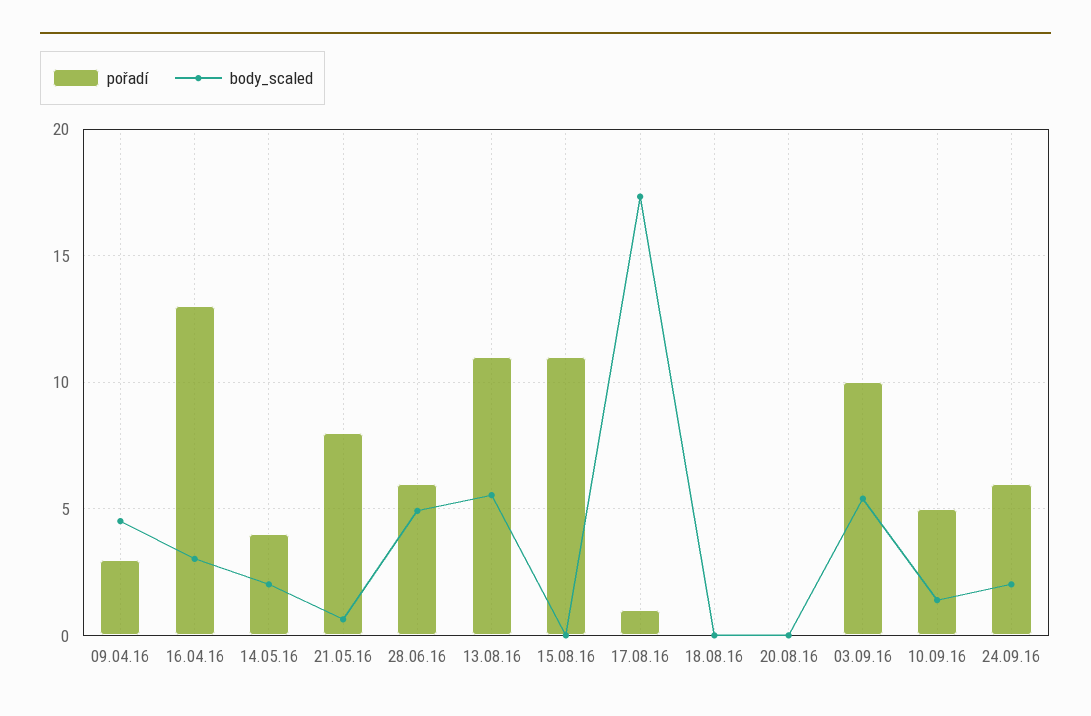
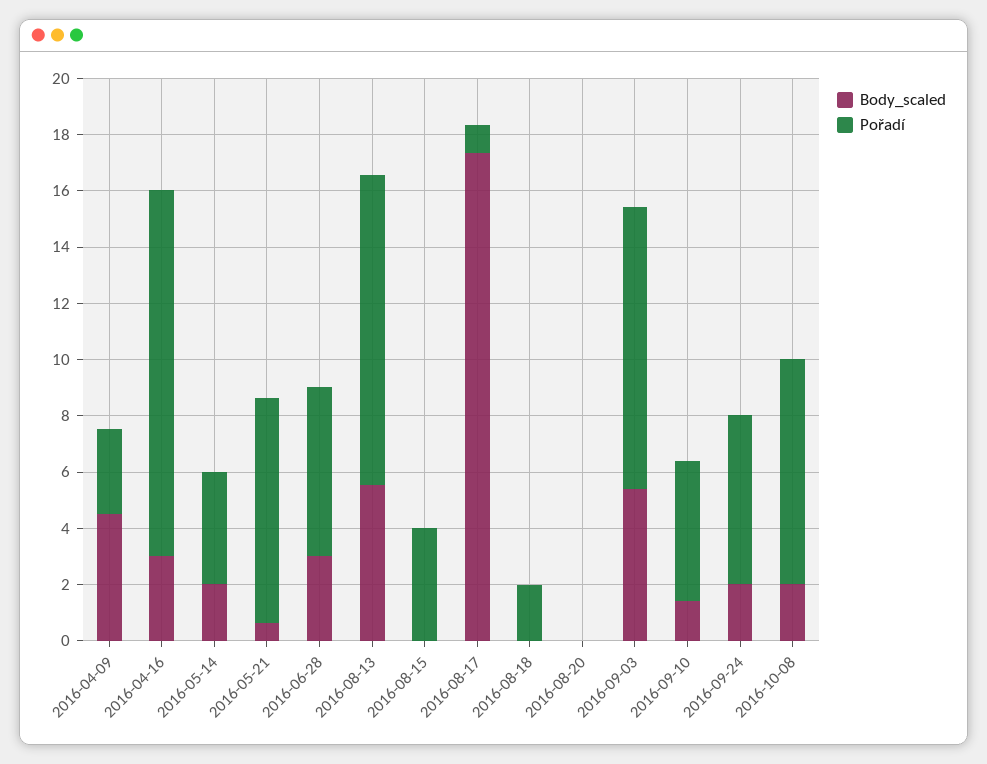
body_scaled, 28.06.16: 5 -> 3
pořadí, 15.08.16: 11 -> 4
pořadí, 18.08.16: 0 -> 2
body_scaled, 2016-10-08: none -> 2
pořadí, 2016-10-08: none -> 8

